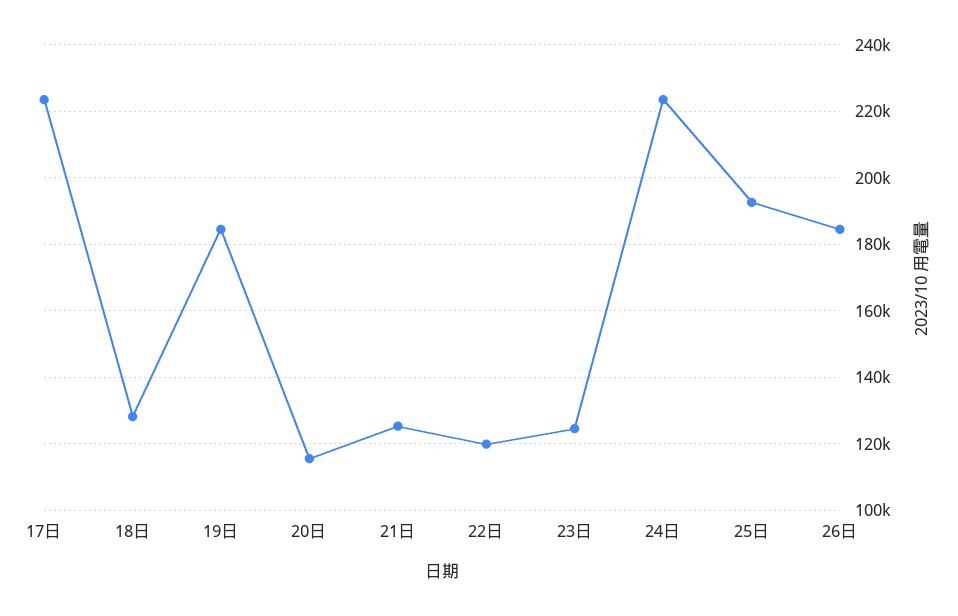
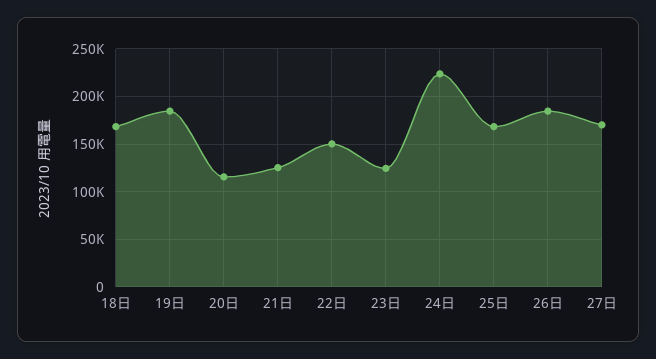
17日: 224000 -> none
18日: 128000 -> 170000
22日: 120000 -> 150000
25日: 192000 -> 170000
27日: none -> 170000

